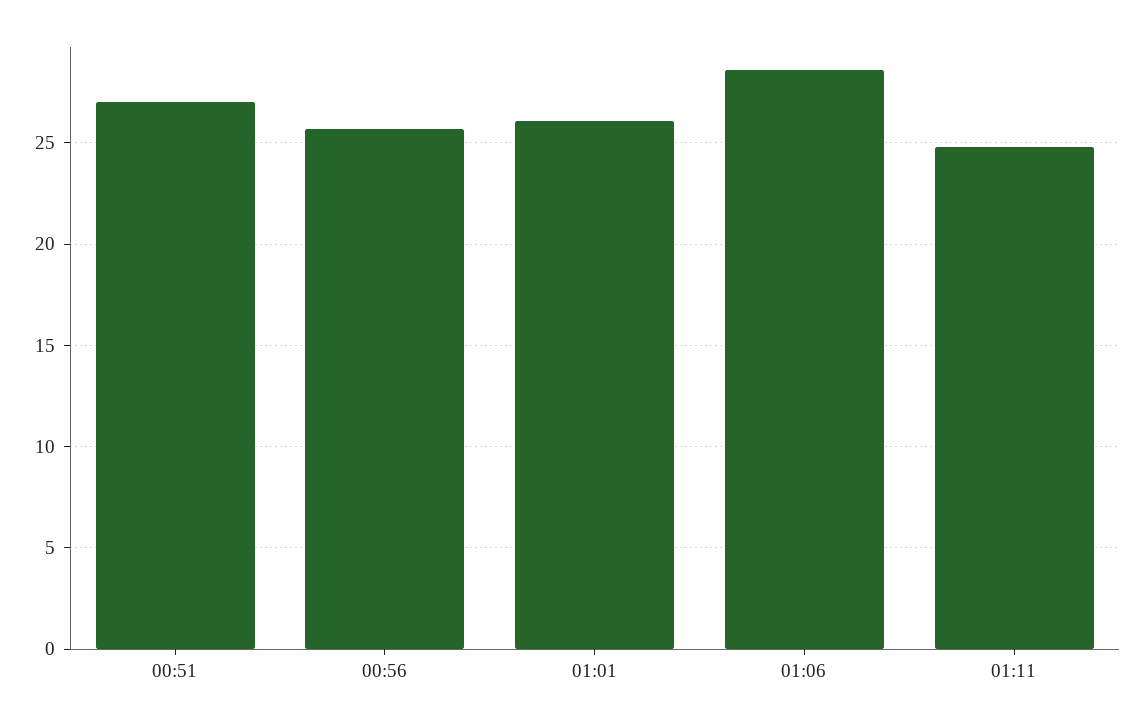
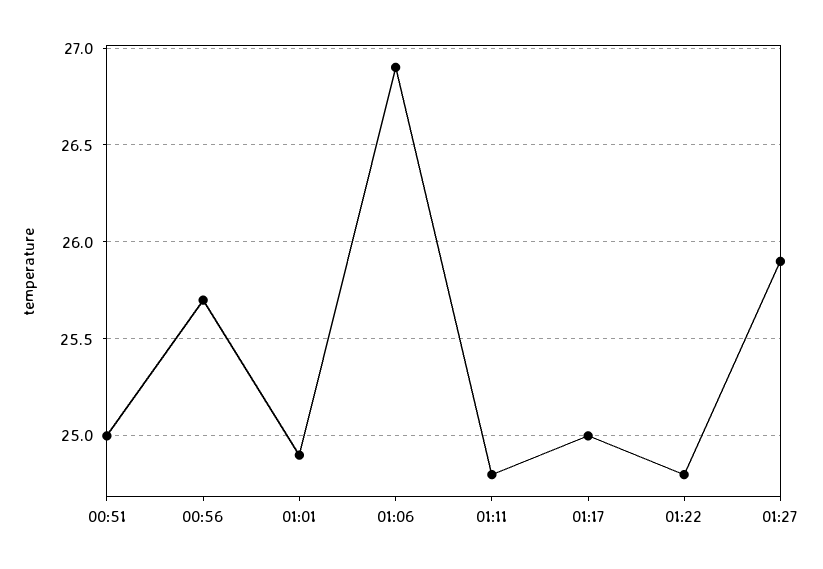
00:51: 27 -> 25
01:01: 26 -> 24.9
01:06: 28.5 -> 26.9
01:17: none -> 25
01:22: none -> 24.8
01:27: none -> 25.9

